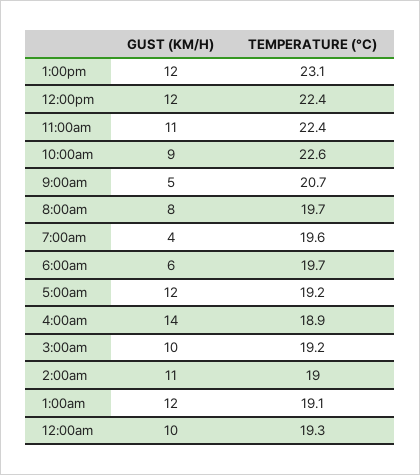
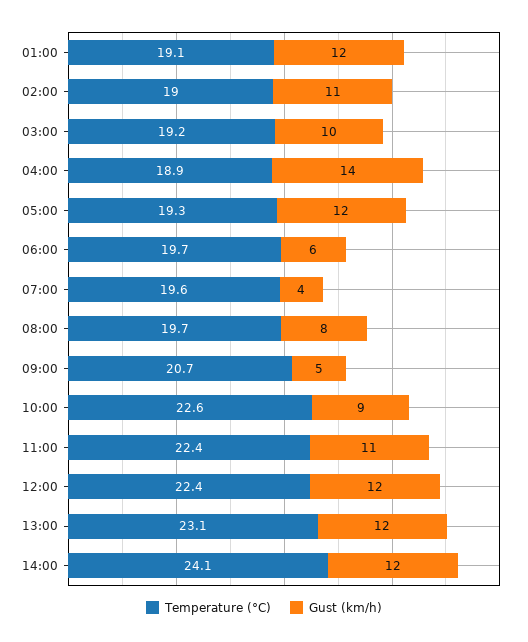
TEMPERATURE (°C), 5:00am: 19.2 -> 19.3
GUST (KM/H), 12:00am: 10 -> none
TEMPERATURE (°C), 12:00am: 19.3 -> none
TEMPERATURE (°C), 14:00: none -> 24.1
GUST (KM/H), 14:00: none -> 12

